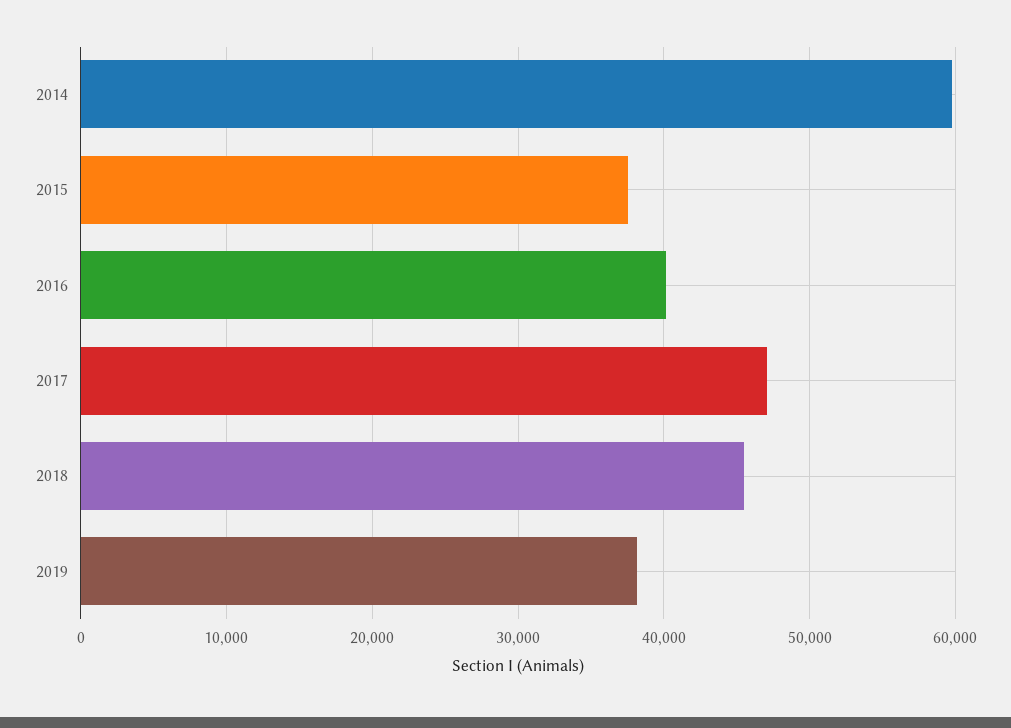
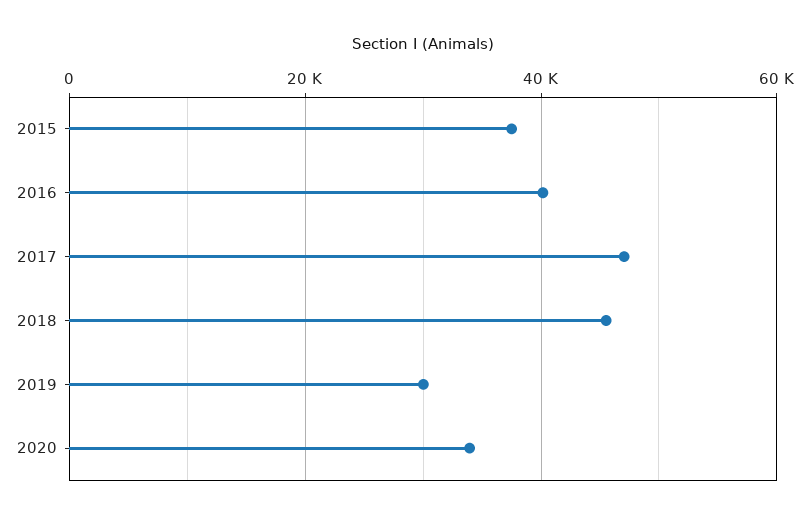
2014: 60000 -> none
2019: 38000 -> 30000
2020: none -> 34000

